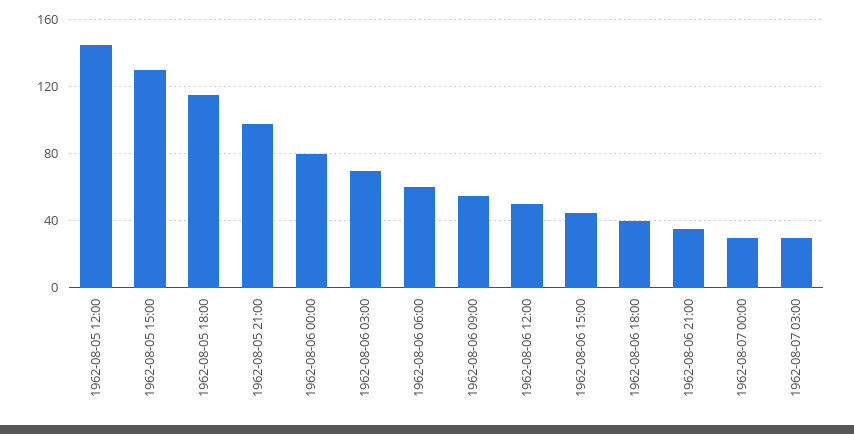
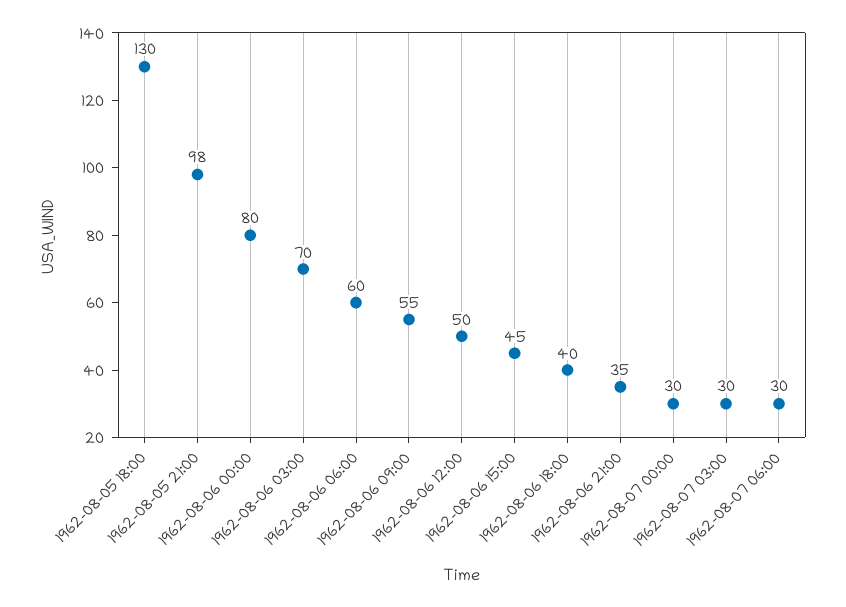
1962-08-05 12:00: 145 -> none
1962-08-05 15:00: 130 -> none
1962-08-05 18:00: 115 -> 130
1962-08-07 06:00: none -> 30

